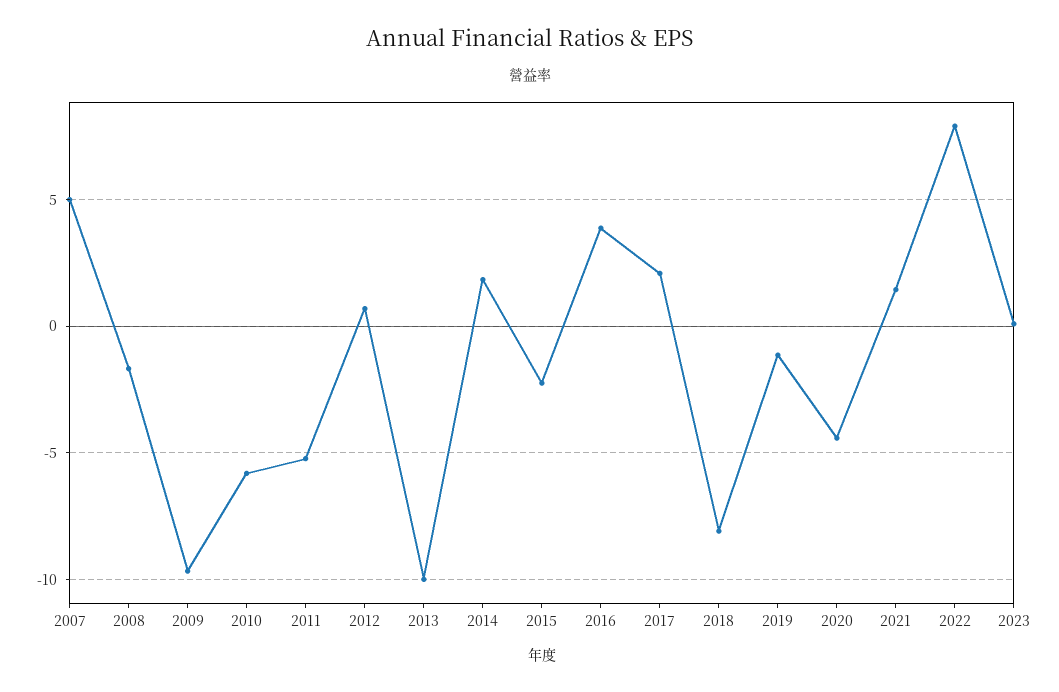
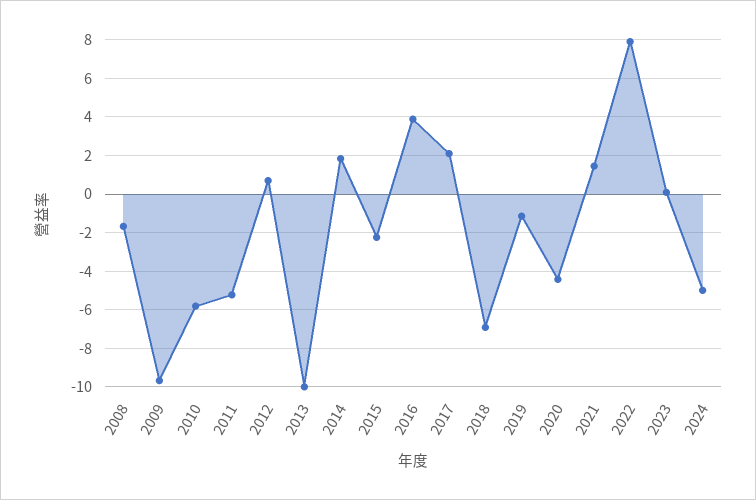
2007: 5 -> none
2018: -8 -> -7
2024: none -> -5

